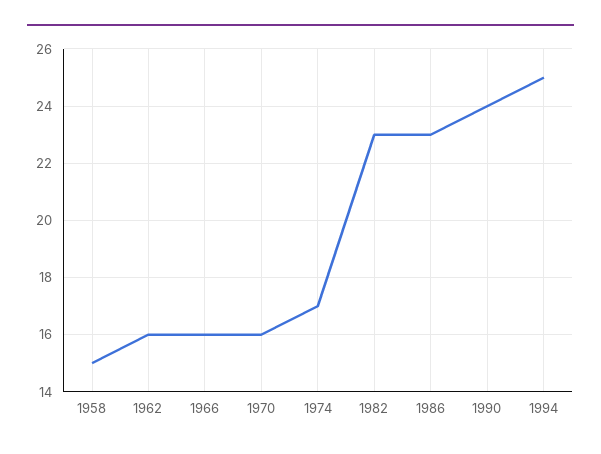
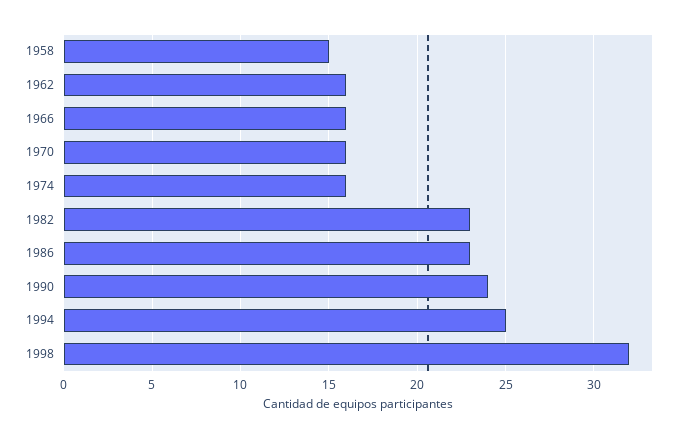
1974: 17 -> 16
1998: none -> 32

